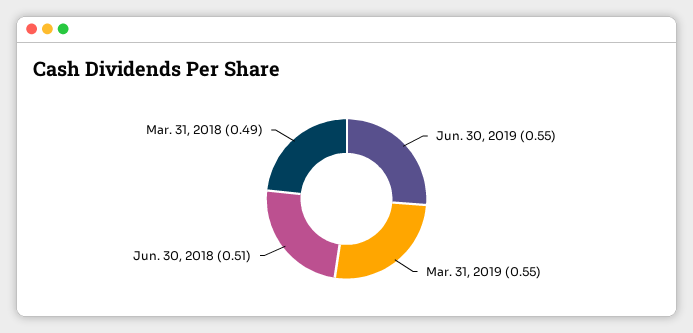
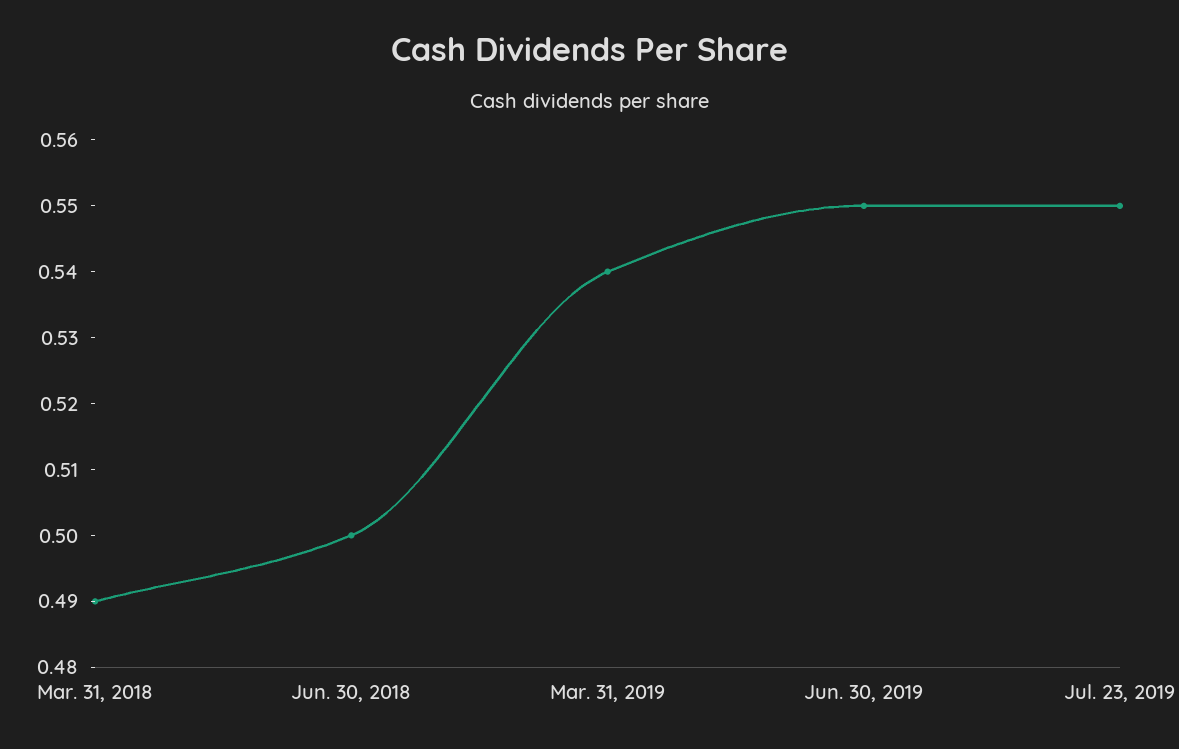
Mar. 31, 2019: 0.55 -> 0.54
Jun. 30, 2018: 0.51 -> 0.5
Jul. 23, 2019: none -> 0.55

